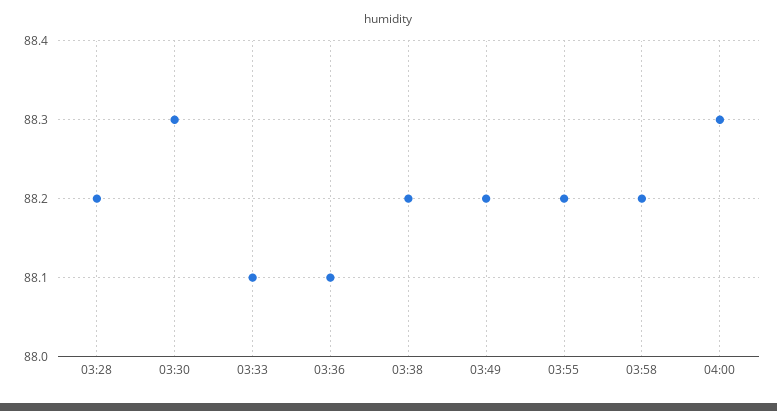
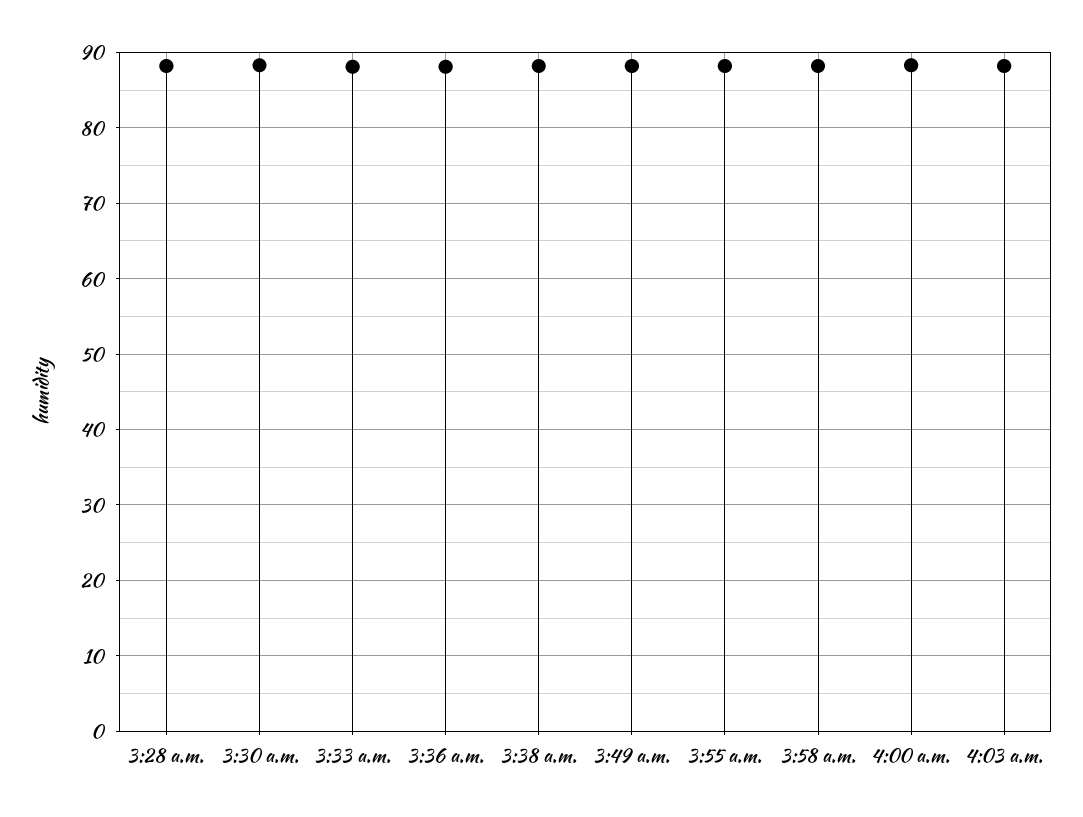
4:03 a.m.: none -> 88

